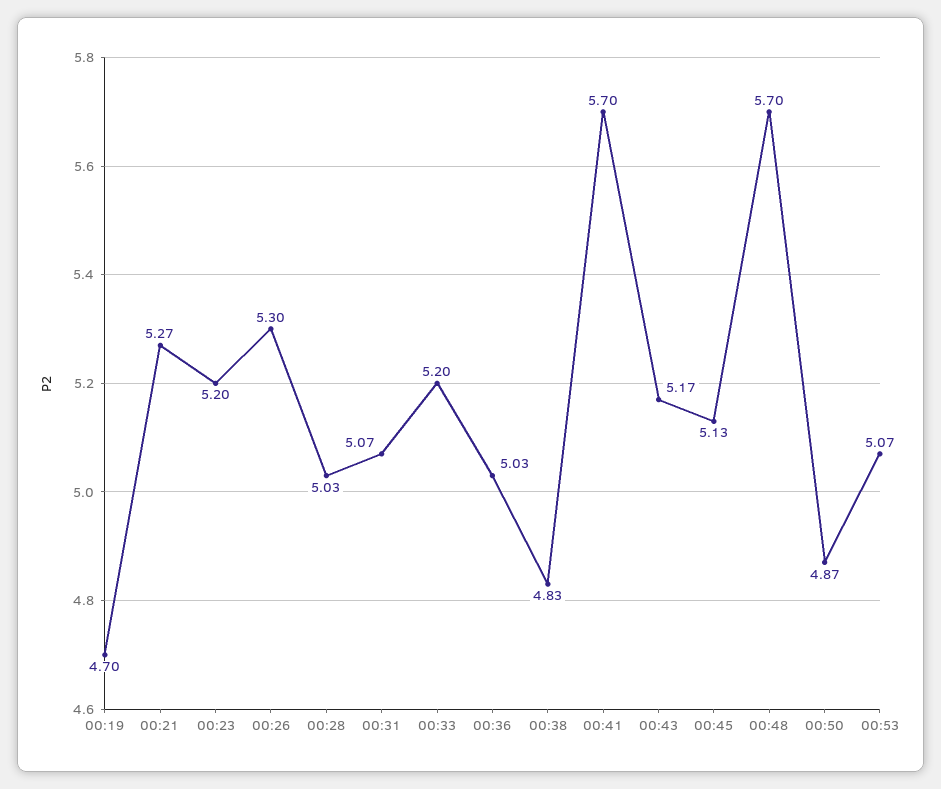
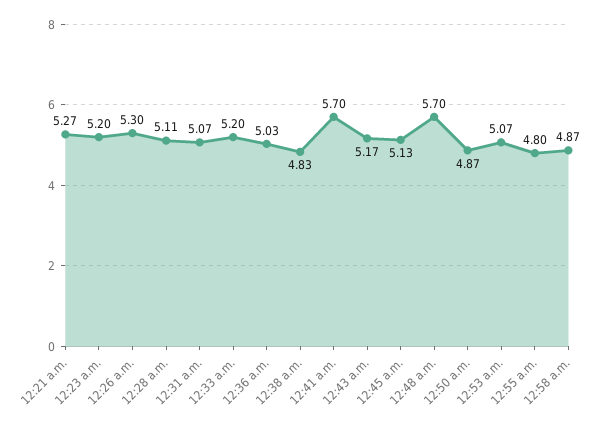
00:19: 4.7 -> none
00:28: 5.03 -> 5.11
12:55 a.m.: none -> 4.8
12:58 a.m.: none -> 4.87

